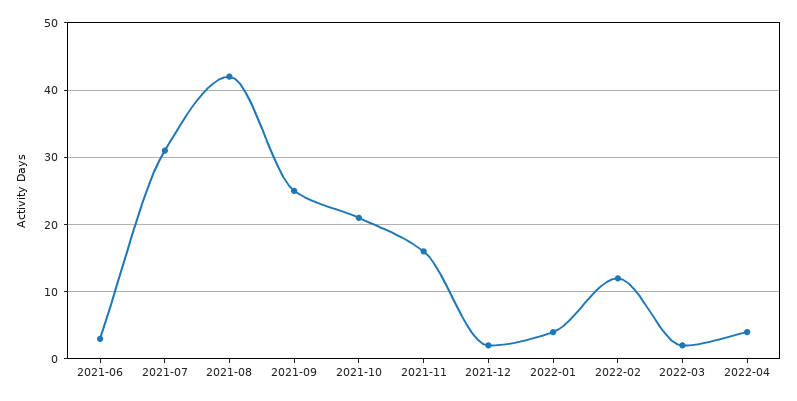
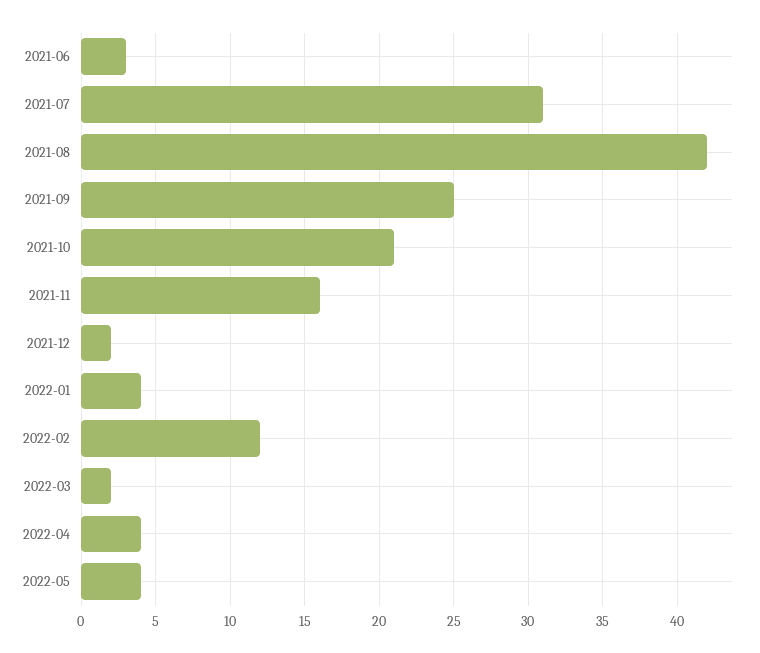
2022-05: none -> 4

